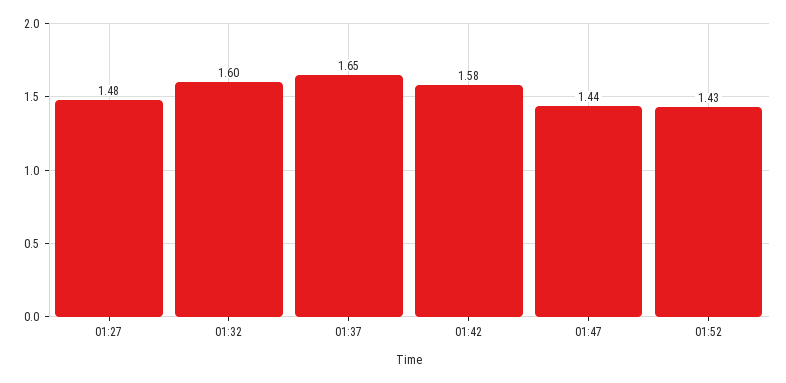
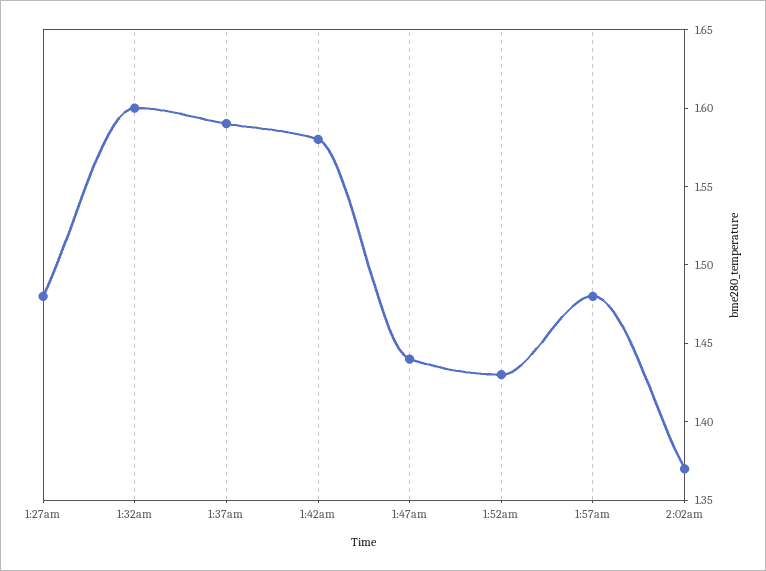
01:37: 1.65 -> 1.59
1:57am: none -> 1.48
2:02am: none -> 1.37

